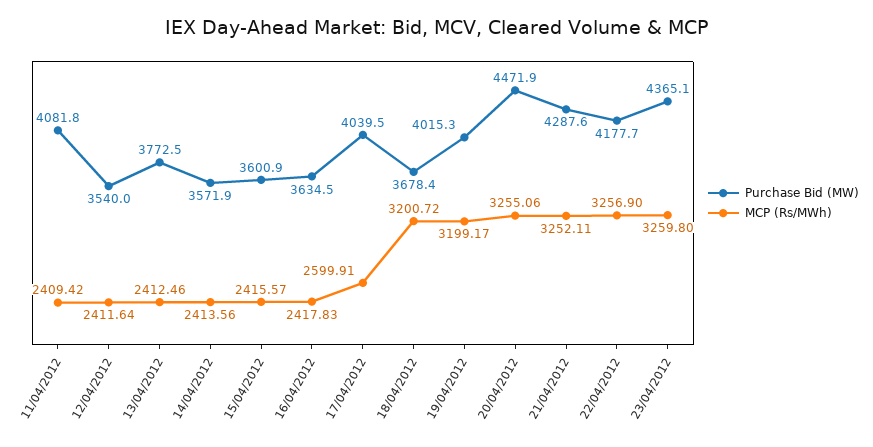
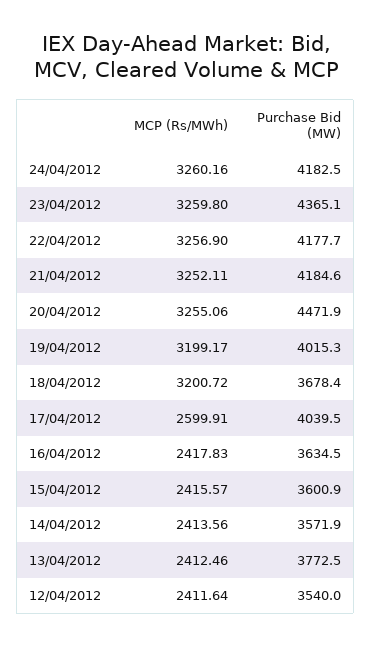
Purchase Bid (MW), 11/04/2012: 4081.8 -> none
MCP (Rs/MWh), 11/04/2012: 2409.42 -> none
Purchase Bid (MW), 21/04/2012: 4287.6 -> 4184.6
MCP (Rs/MWh), 24/04/2012: none -> 3260.16
Purchase Bid (MW), 24/04/2012: none -> 4182.5

